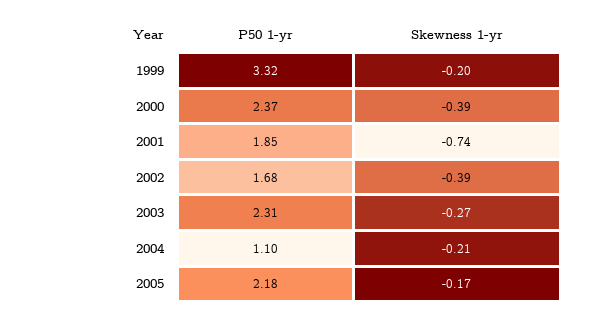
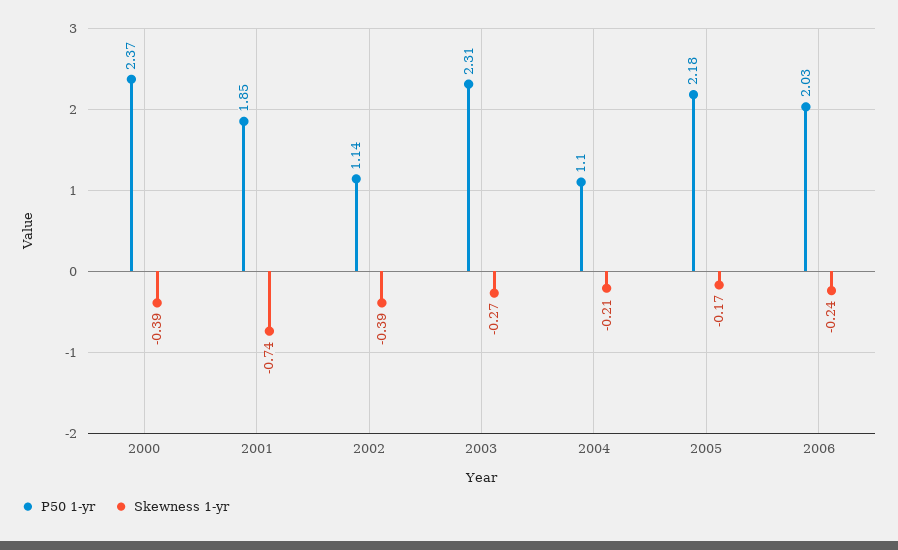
P50 1-yr, 1999: 3.32 -> none
Skewness 1-yr, 1999: -0.2 -> none
P50 1-yr, 2002: 1.68 -> 1.14
P50 1-yr, 2006: none -> 2.03
Skewness 1-yr, 2006: none -> -0.24

